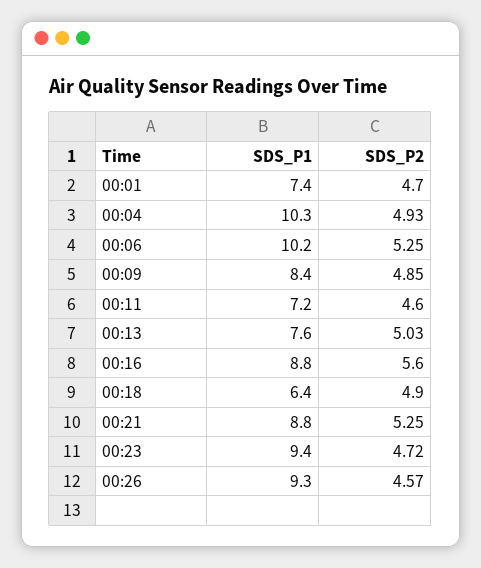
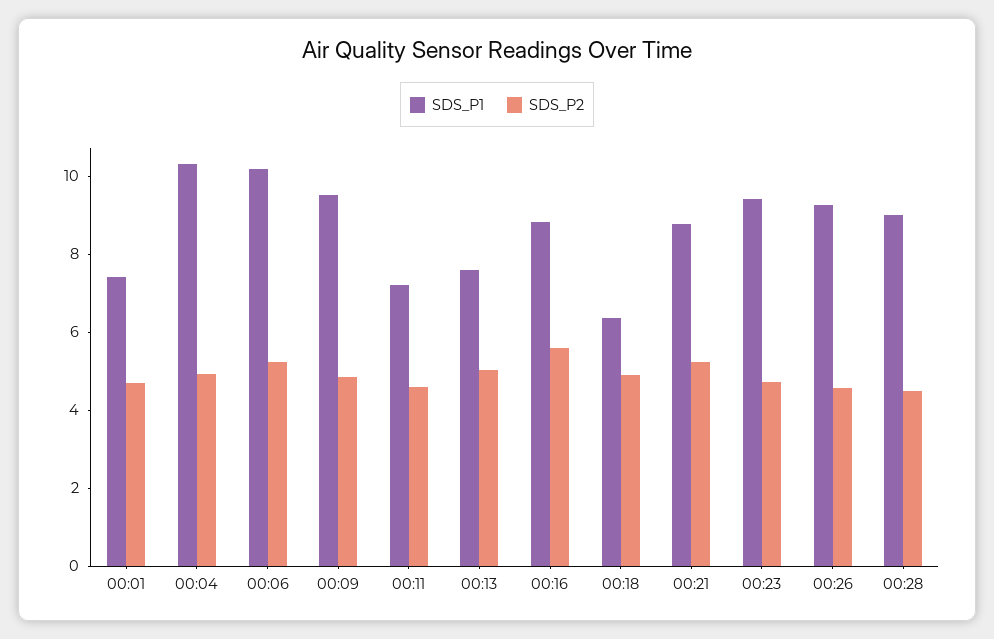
SDS_P1, 00:09: 8.4 -> 9.5
SDS_P1, 00:28: none -> 9
SDS_P2, 00:28: none -> 4.5

